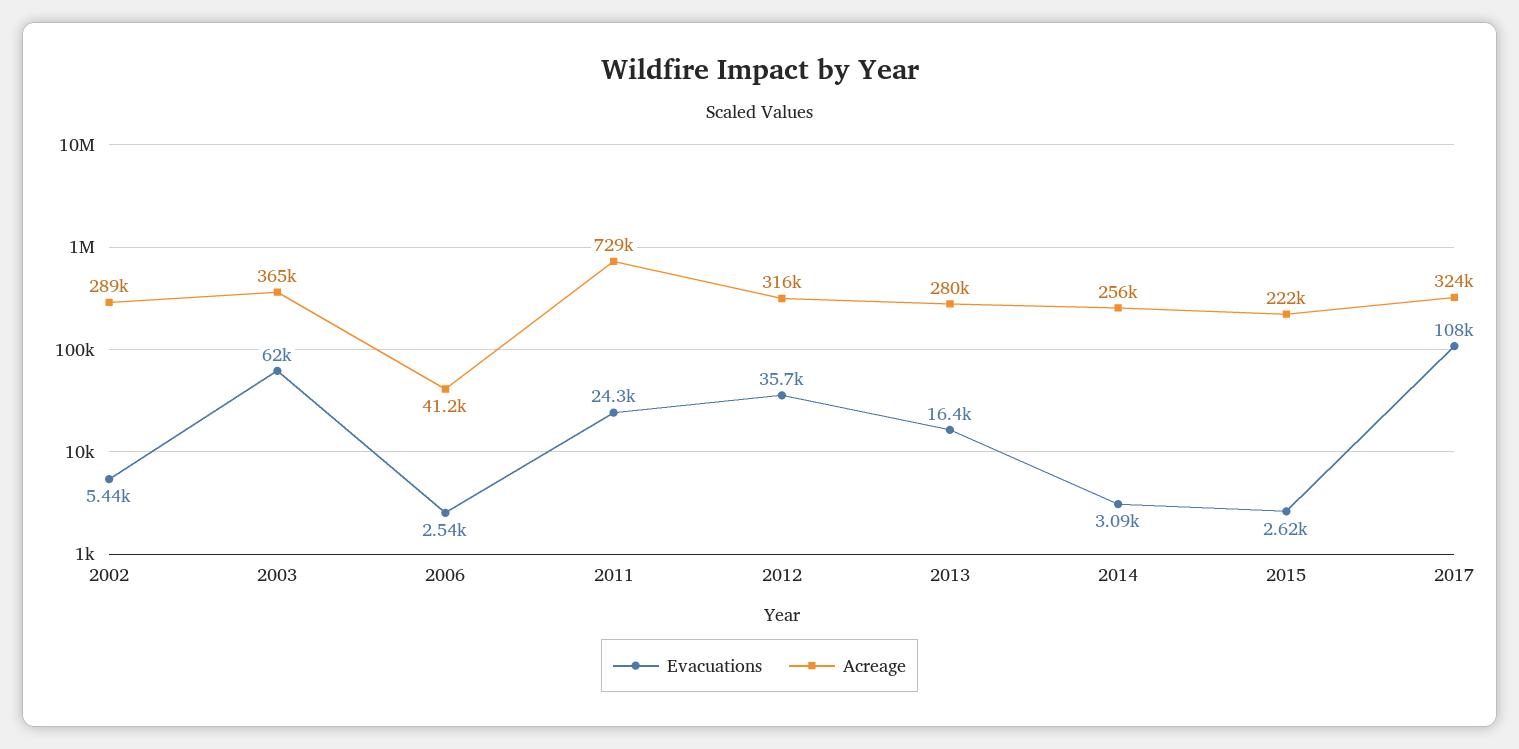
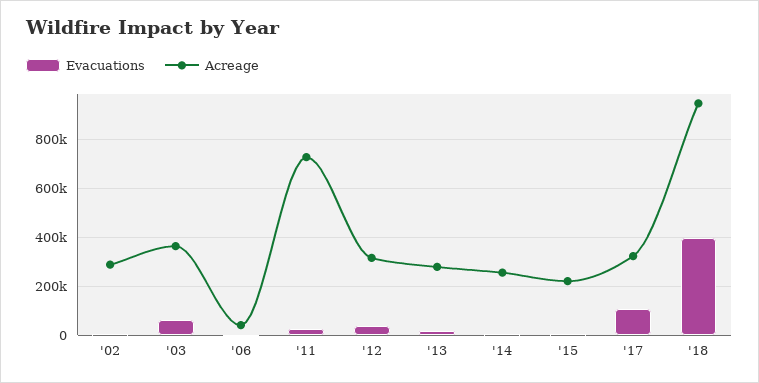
Evacuations, '18: none -> 400000
Acreage, '18: none -> 950000

